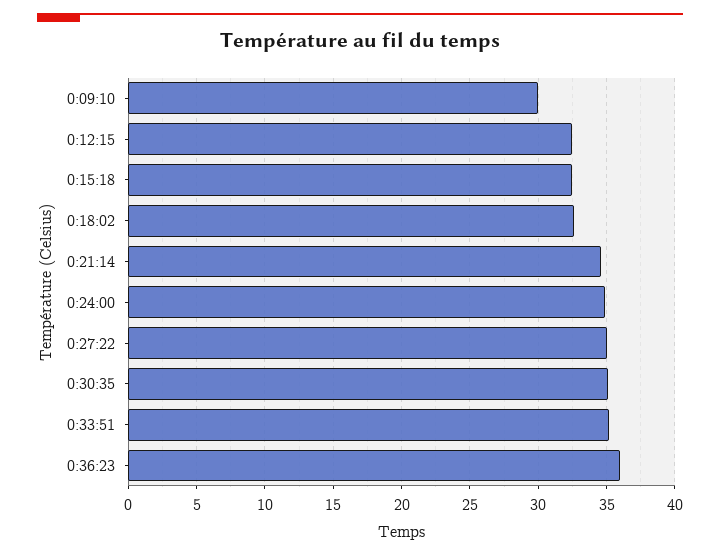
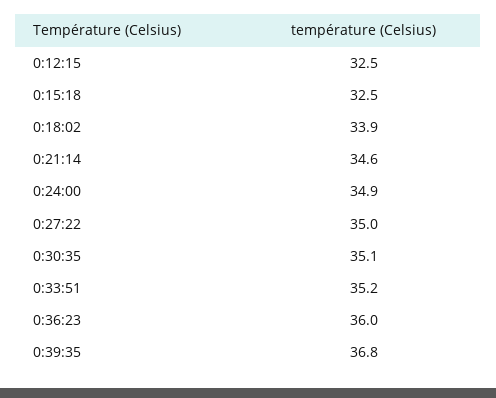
0:09:10: 30 -> none
0:18:02: 32.5 -> 33.9
0:39:35: none -> 36.8

